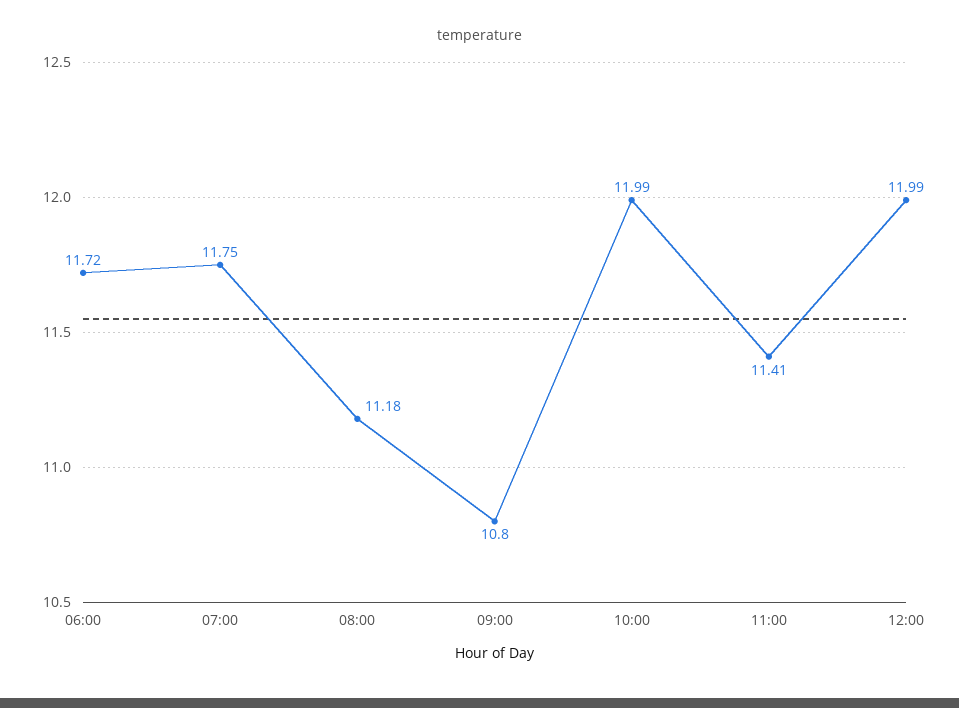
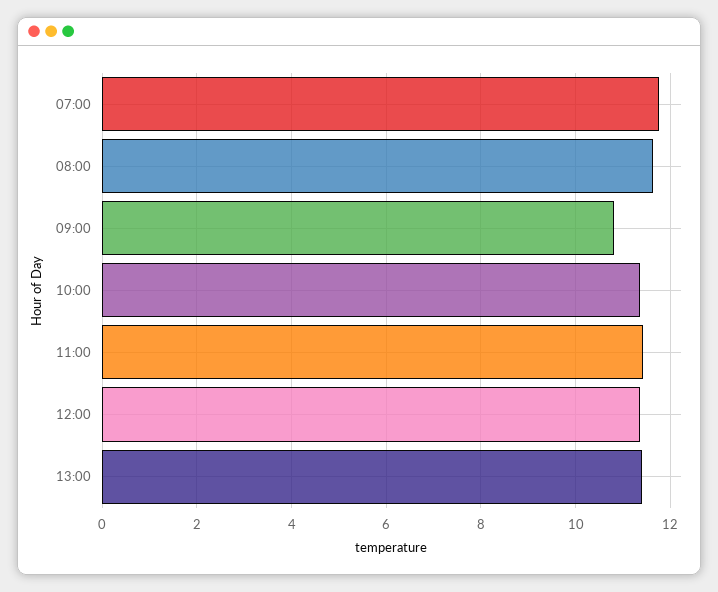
06:00: 11.72 -> none
08:00: 11.18 -> 11.6
10:00: 11.99 -> 11.4
12:00: 11.99 -> 11.4
13:00: none -> 11.4

